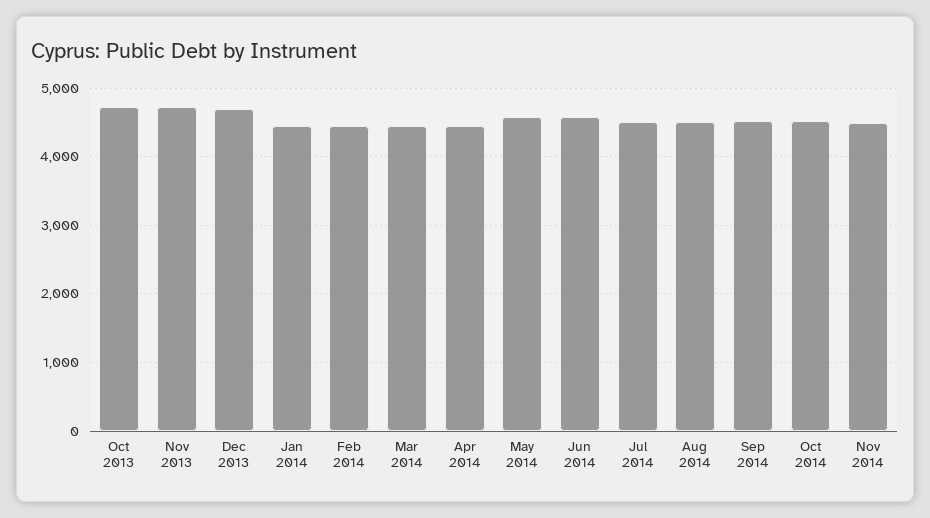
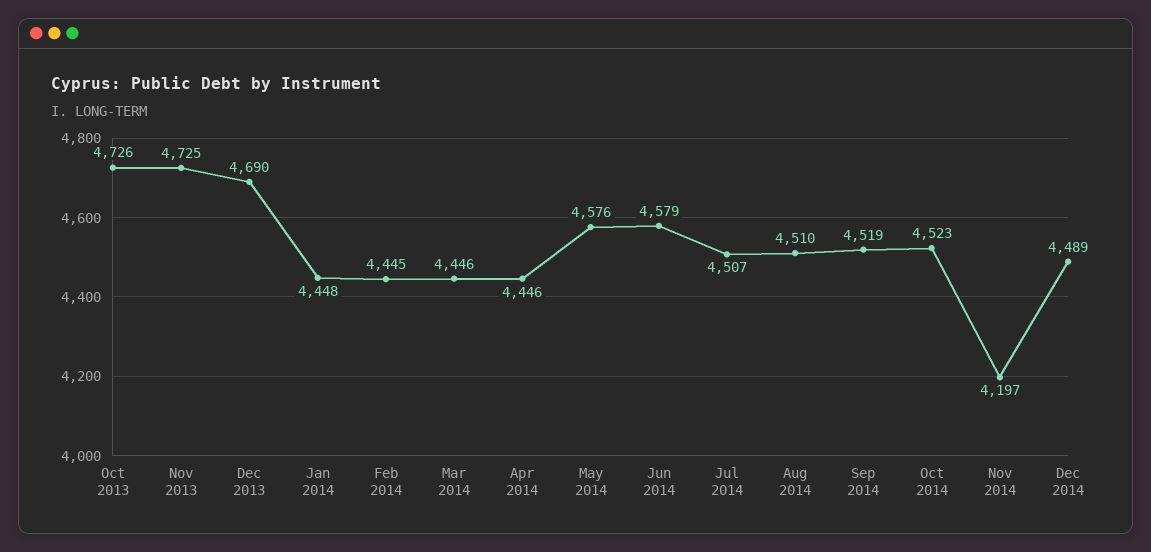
Nov 2014: 4500 -> 4197
Dec 2014: none -> 4489

